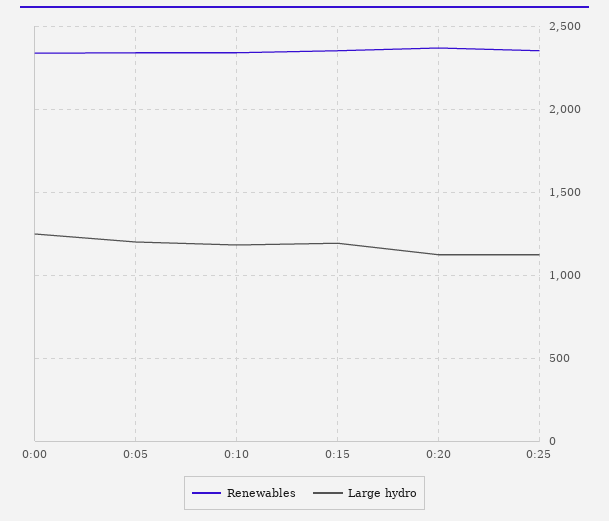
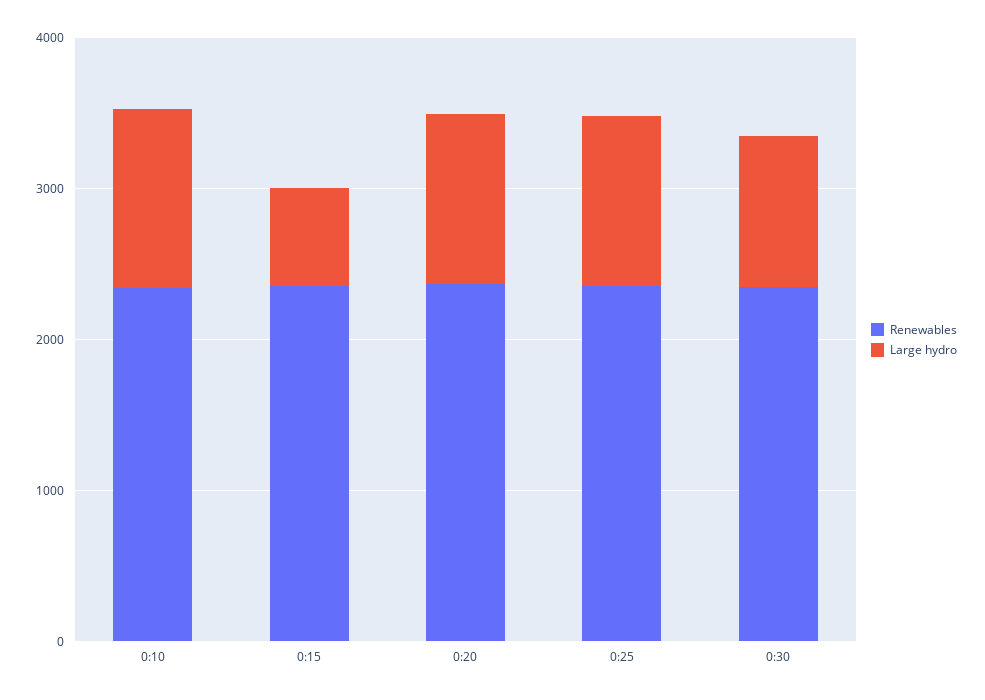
Renewables, 0:00: 2350 -> none
Large hydro, 0:00: 1250 -> none
Renewables, 0:05: 2350 -> none
Large hydro, 0:05: 1200 -> none
Large hydro, 0:15: 1200 -> 600
Renewables, 0:30: none -> 2400
Large hydro, 0:30: none -> 1000

